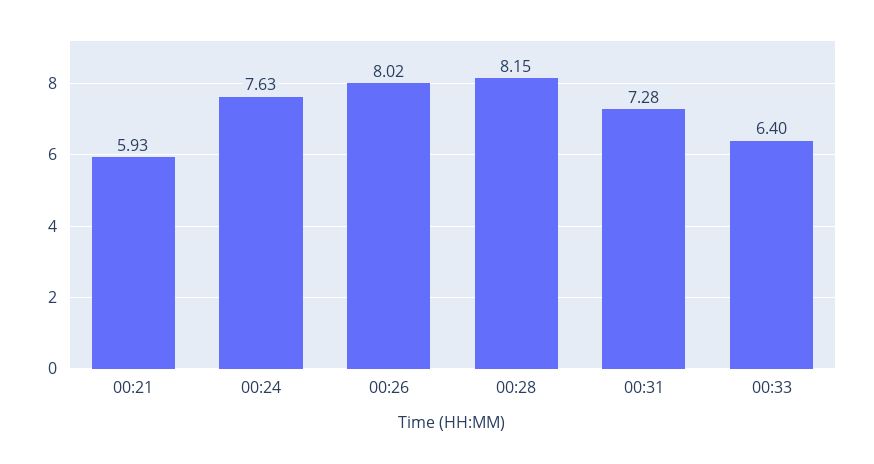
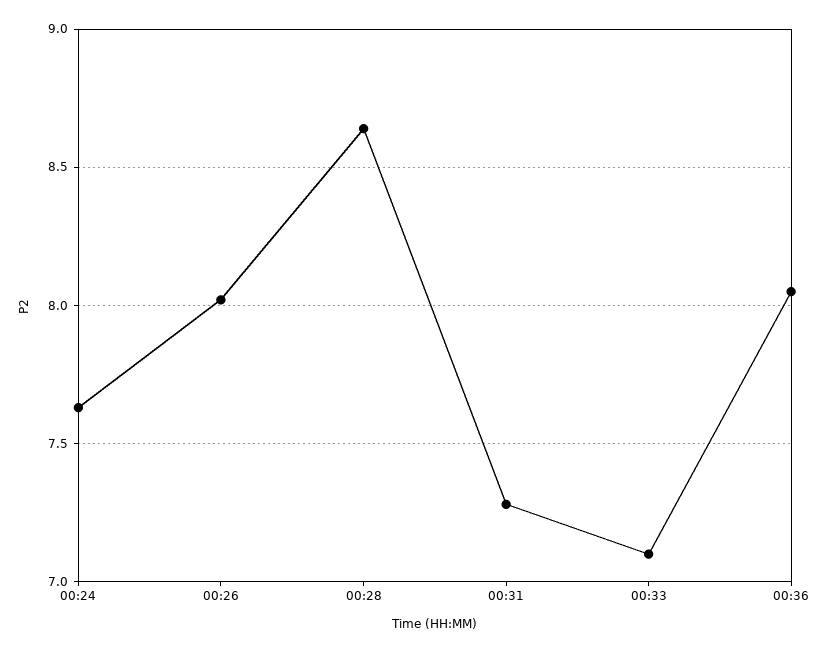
00:21: 5.93 -> none
00:28: 8.15 -> 8.65
00:33: 6.4 -> 7.1
00:36: none -> 8.05

